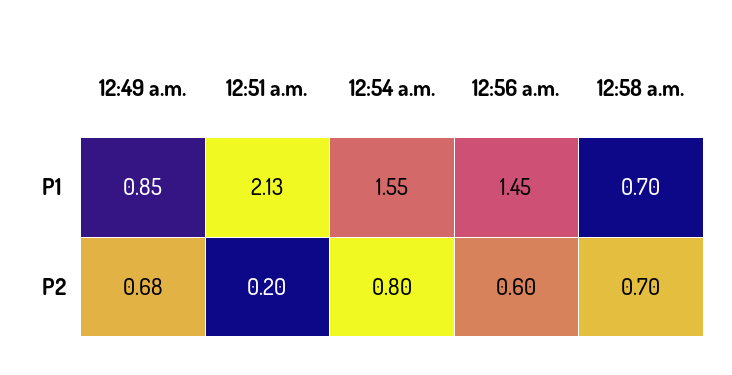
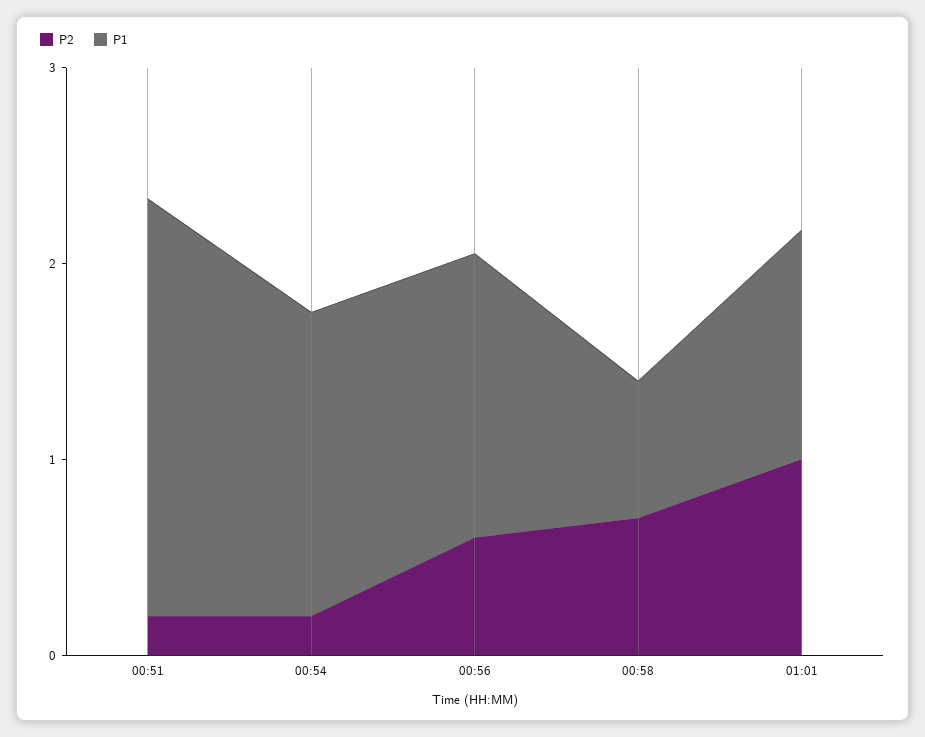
P1, 12:49 a.m.: 0.85 -> none
P2, 12:49 a.m.: 0.68 -> none
P2, 12:54 a.m.: 0.8 -> 0.2
P2, 01:01: none -> 1
P1, 01:01: none -> 1.2

